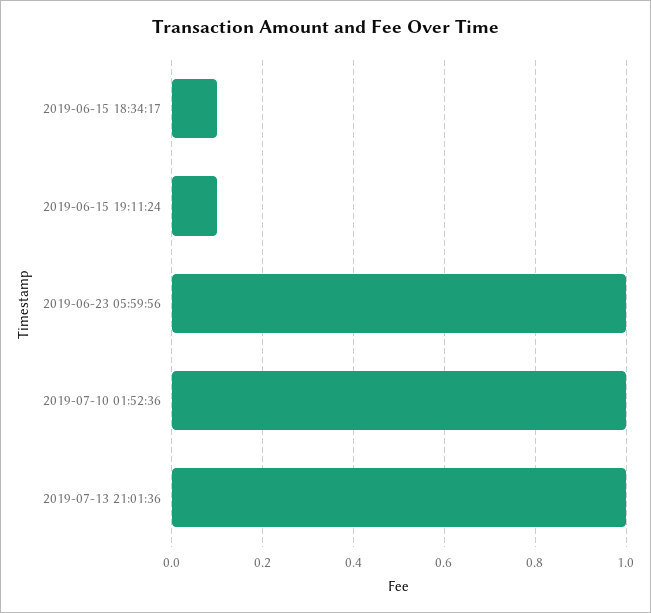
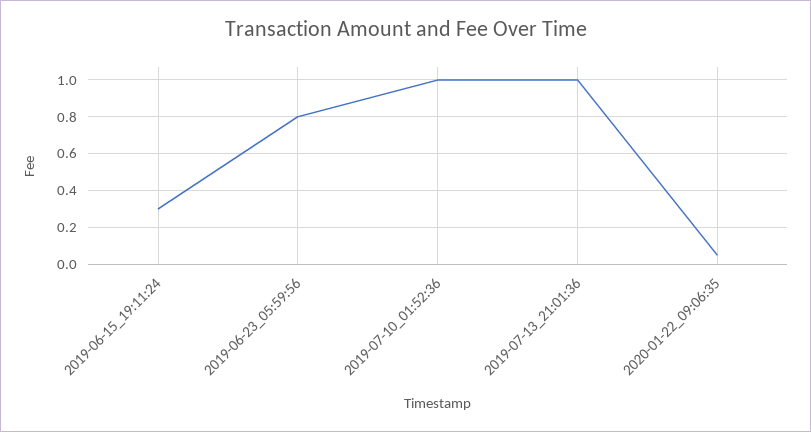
2019-06-15 18:34:17: 0.1 -> none
2019-06-15 19:11:24: 0.1 -> 0.3
2019-06-23 05:59:56: 1 -> 0.8
2020-01-22_09:06:35: none -> 0.05

